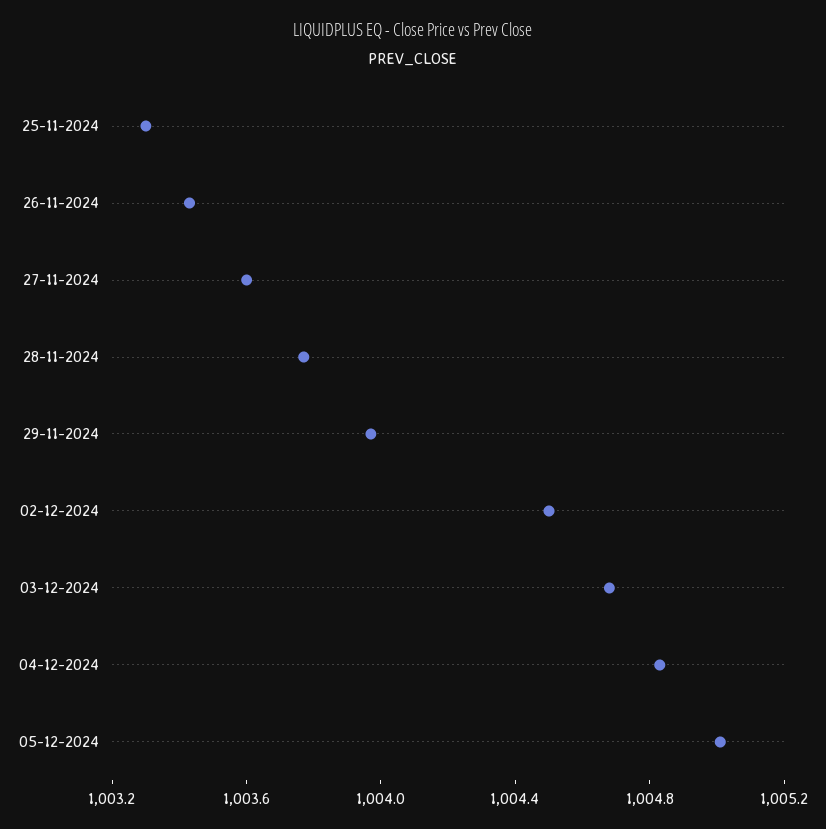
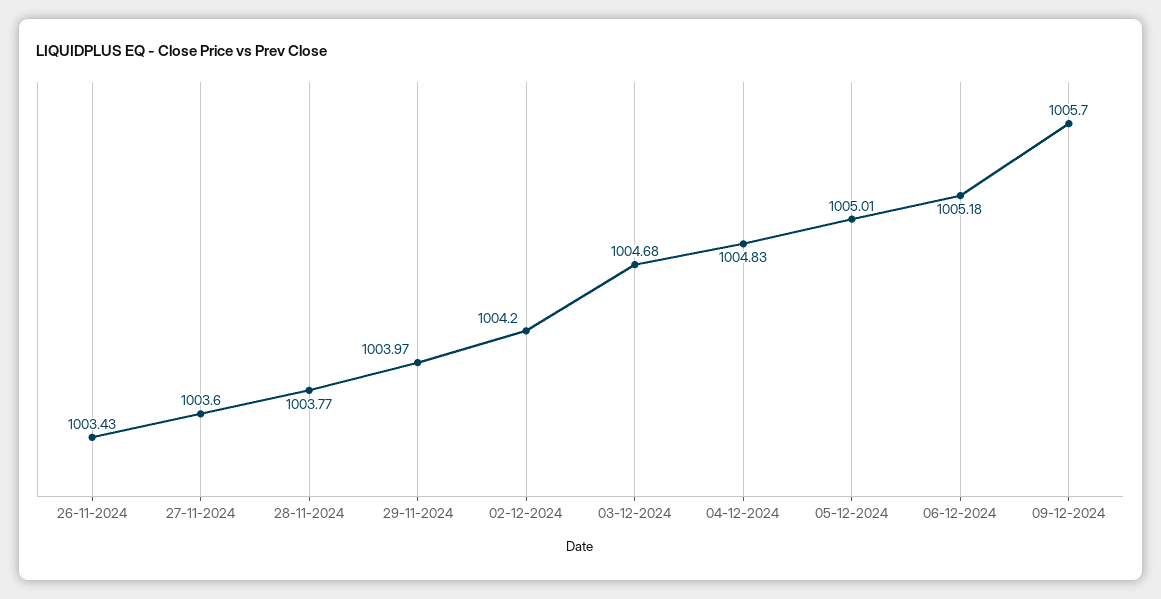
25-11-2024: 1003.3 -> none
02-12-2024: 1004.5 -> 1004.2
06-12-2024: none -> 1005.18
09-12-2024: none -> 1005.7

